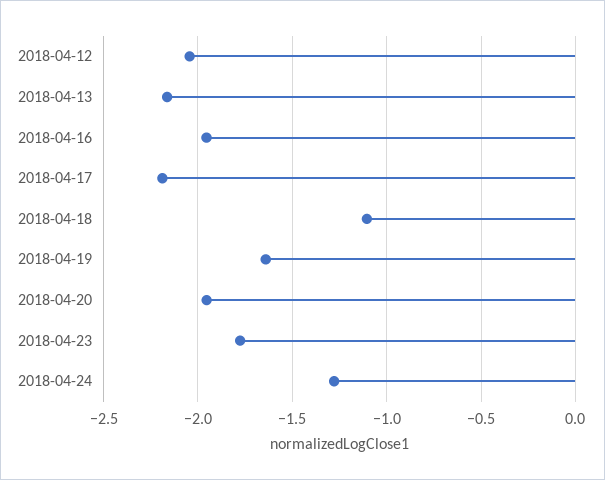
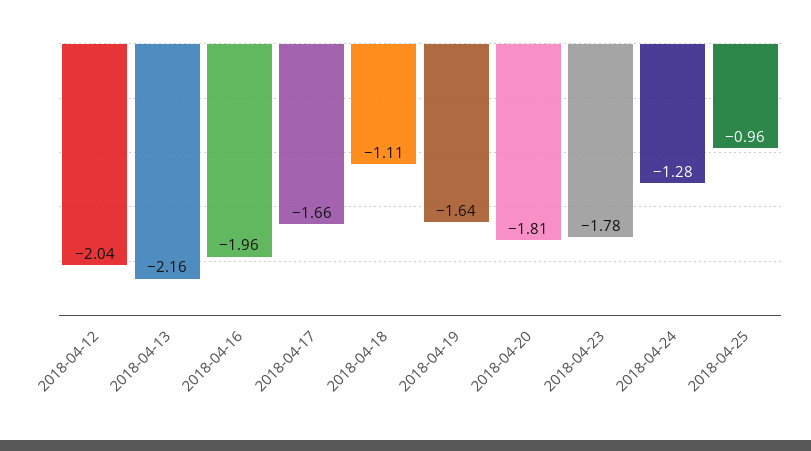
2018-04-17: -2.2 -> -1.66
2018-04-20: -1.95 -> -1.81
2018-04-25: none -> -0.96

